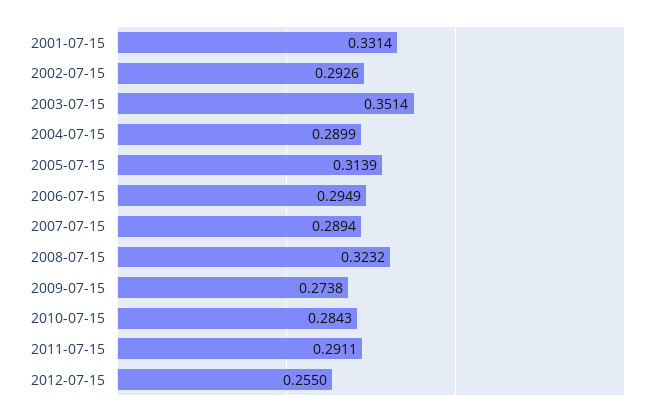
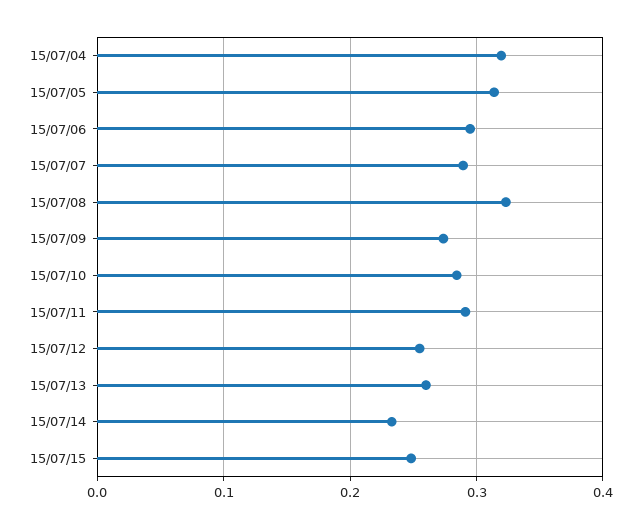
2001-07-15: 0.3314 -> none
2002-07-15: 0.2926 -> none
2003-07-15: 0.3514 -> none
2004-07-15: 0.2899 -> 0.32
15/07/13: none -> 0.26
15/07/14: none -> 0.23
15/07/15: none -> 0.25

